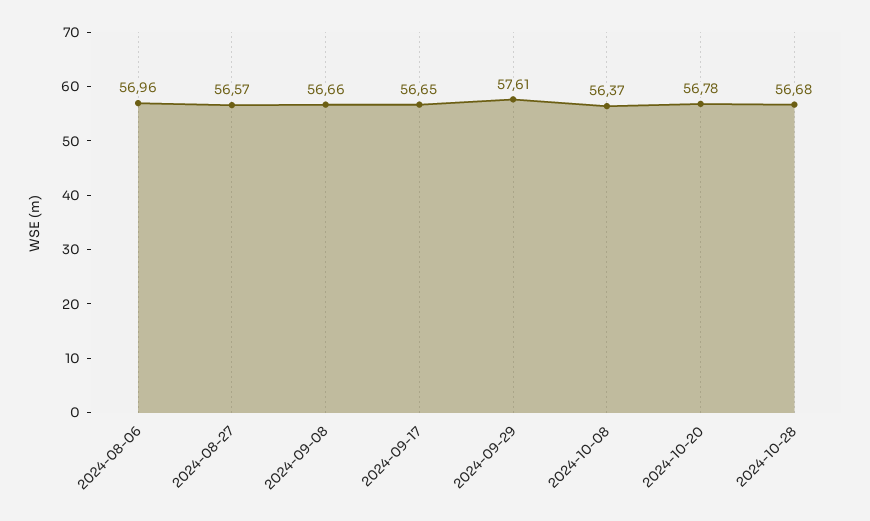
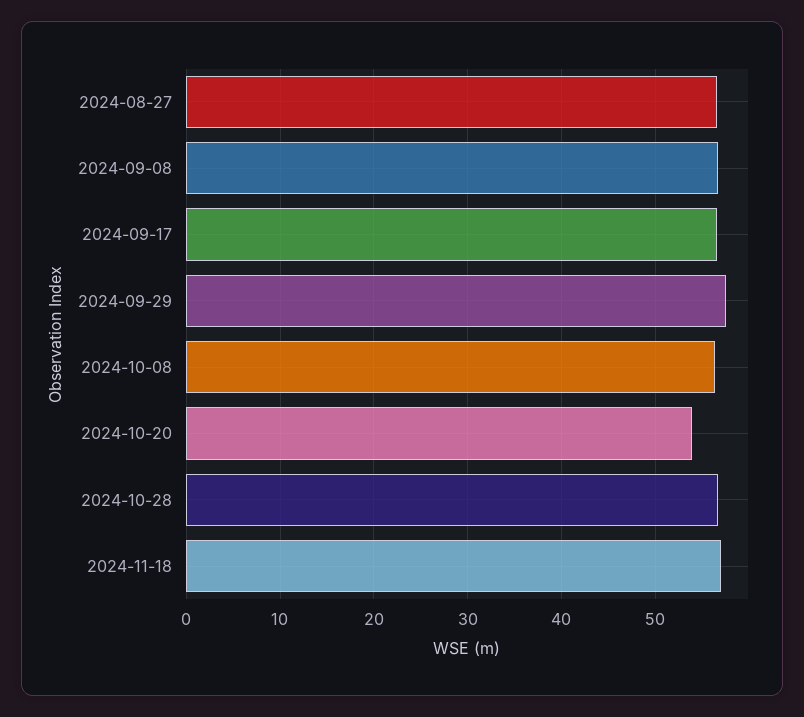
2024-08-06: 56.96 -> none
2024-10-20: 56.78 -> 54
2024-11-18: none -> 57

